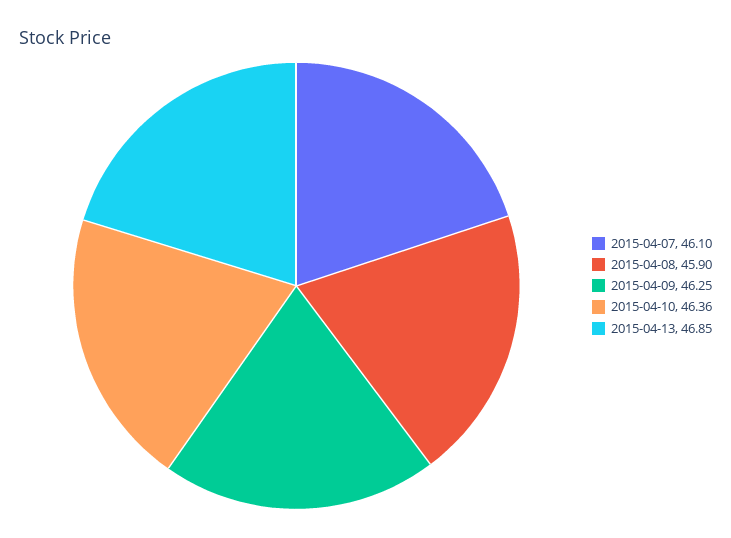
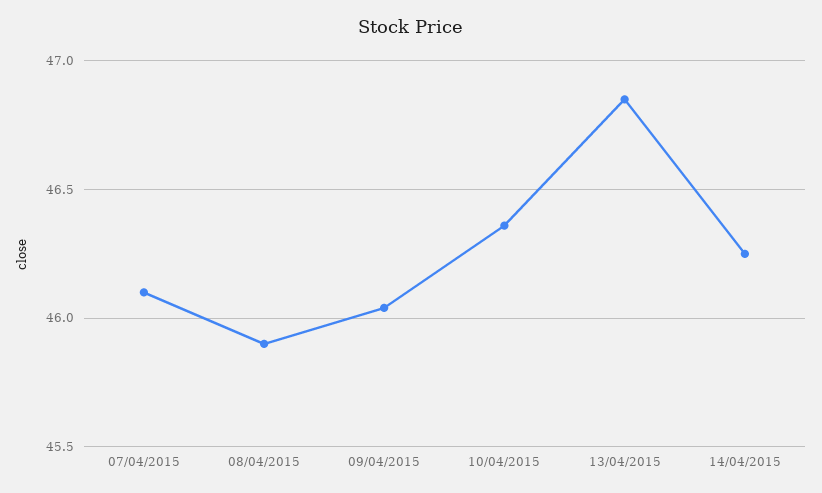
2015-04-09: 46.25 -> 46.05
14/04/2015: none -> 46.25

